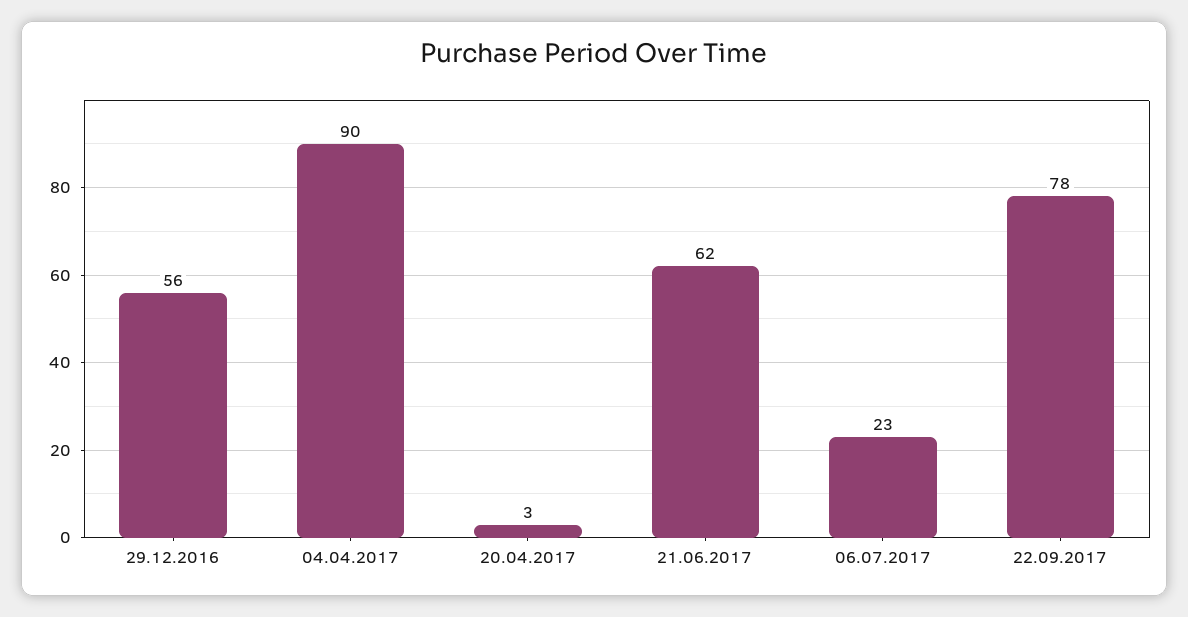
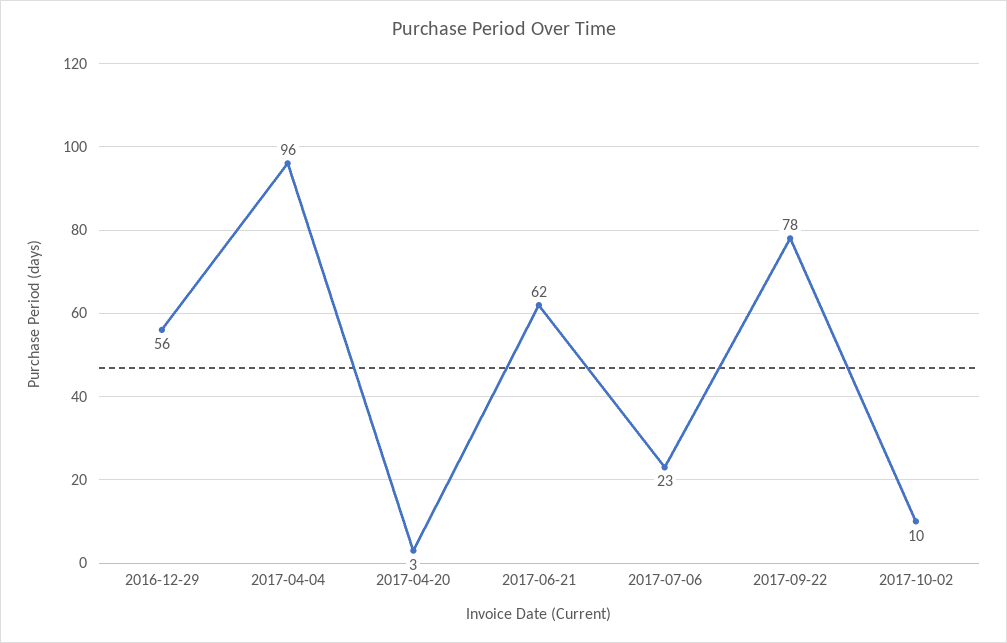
04.04.2017: 90 -> 96
2017-10-02: none -> 10

